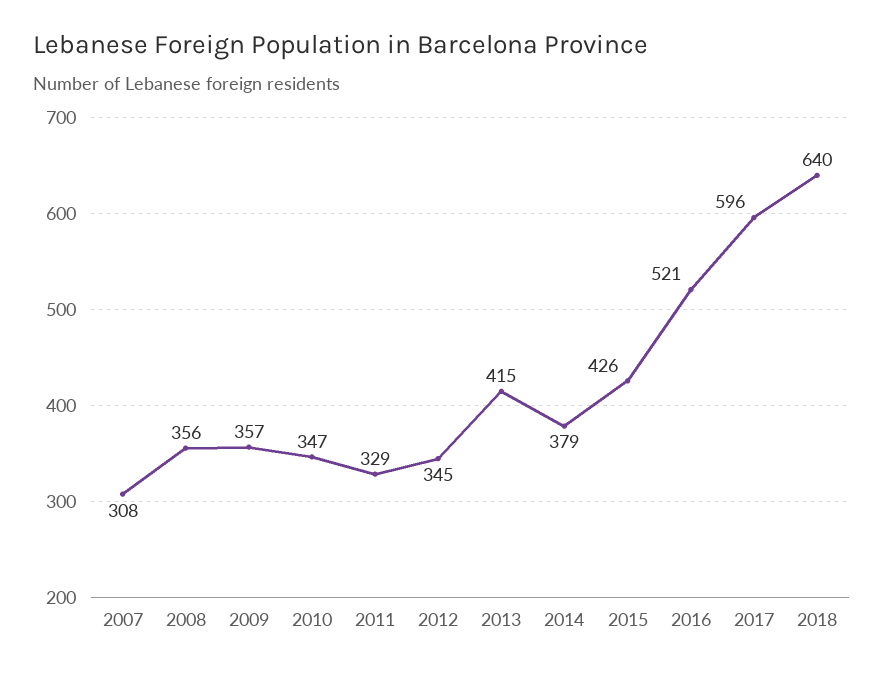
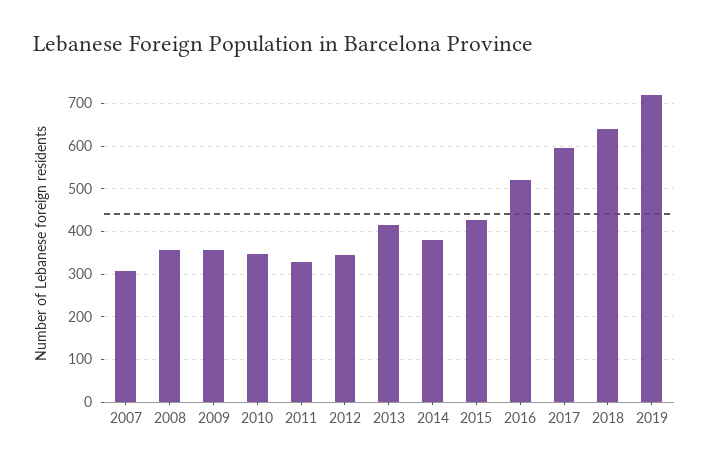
2019: none -> 720

